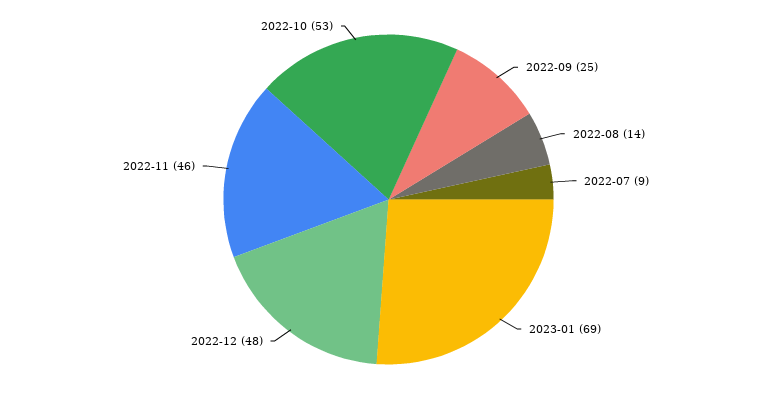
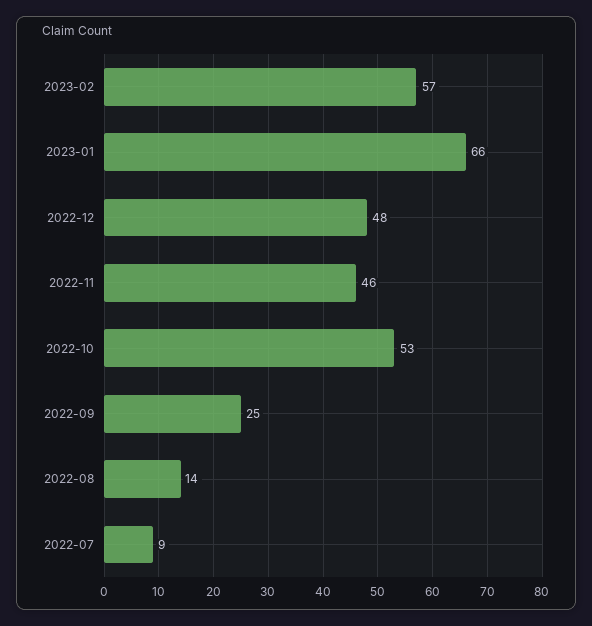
2023-01: 69 -> 66
2023-02: none -> 57

